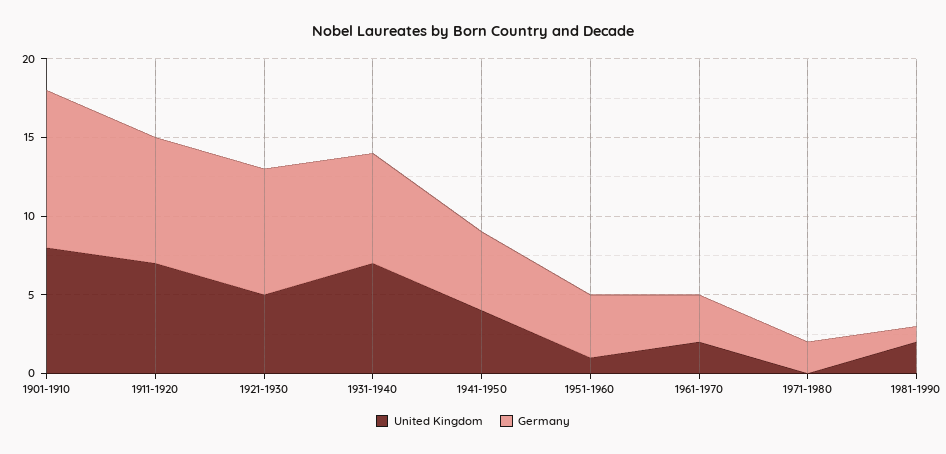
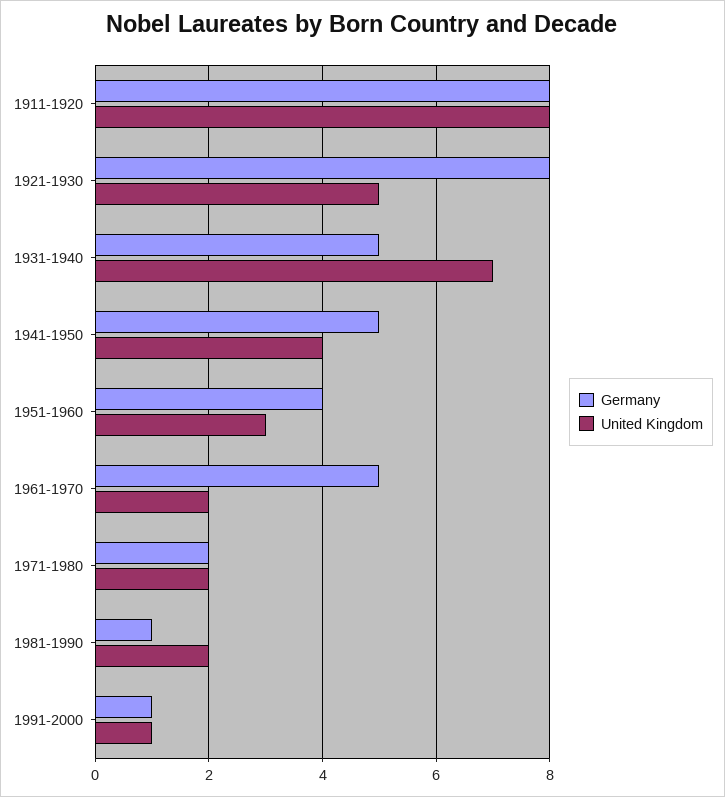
United Kingdom, 1901-1910: 8 -> none
Germany, 1901-1910: 10 -> none
United Kingdom, 1911-1920: 7 -> 8
Germany, 1931-1940: 7 -> 5
United Kingdom, 1951-1960: 1 -> 3
Germany, 1961-1970: 3 -> 5
United Kingdom, 1971-1980: 0 -> 2
Germany, 1991-2000: none -> 1
United Kingdom, 1991-2000: none -> 1

